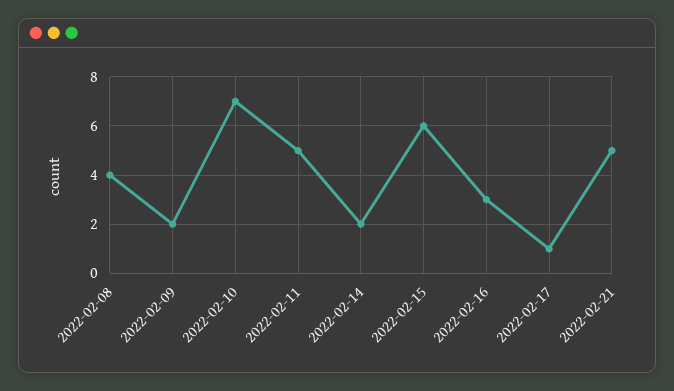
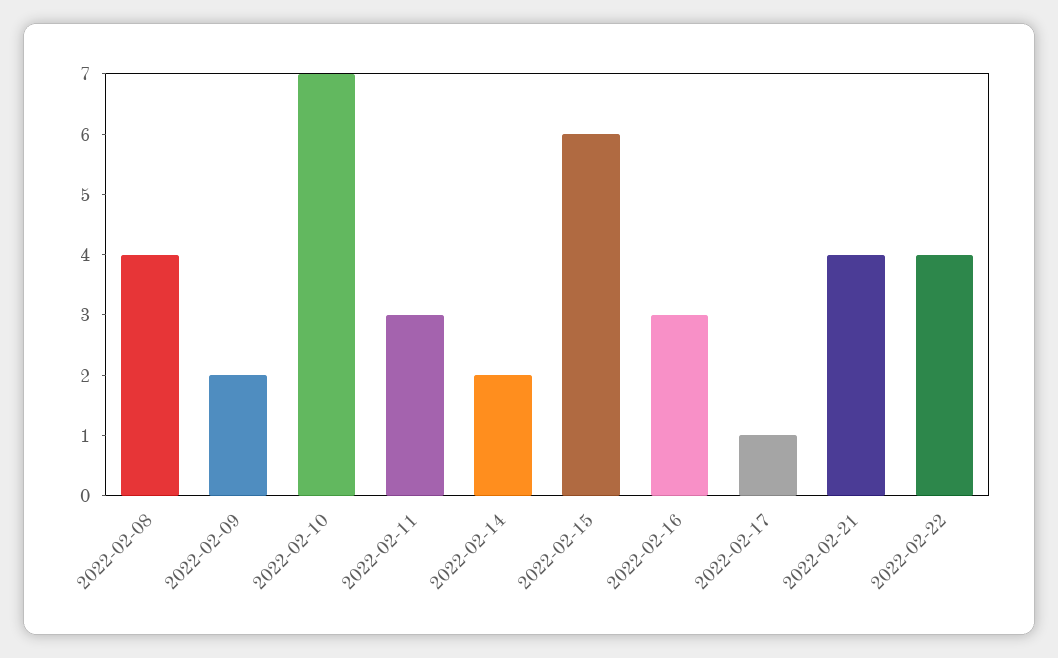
2022-02-11: 5 -> 3
2022-02-21: 5 -> 4
2022-02-22: none -> 4

